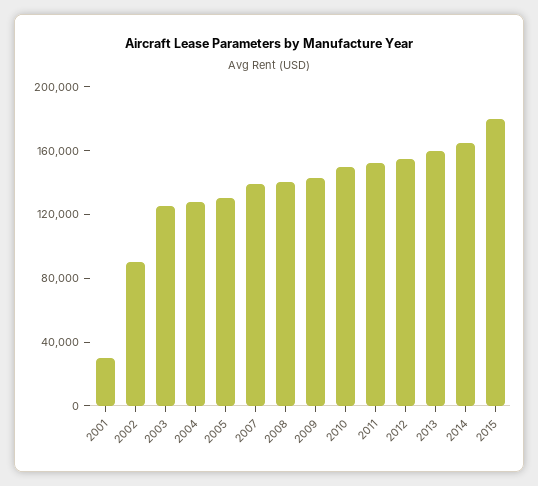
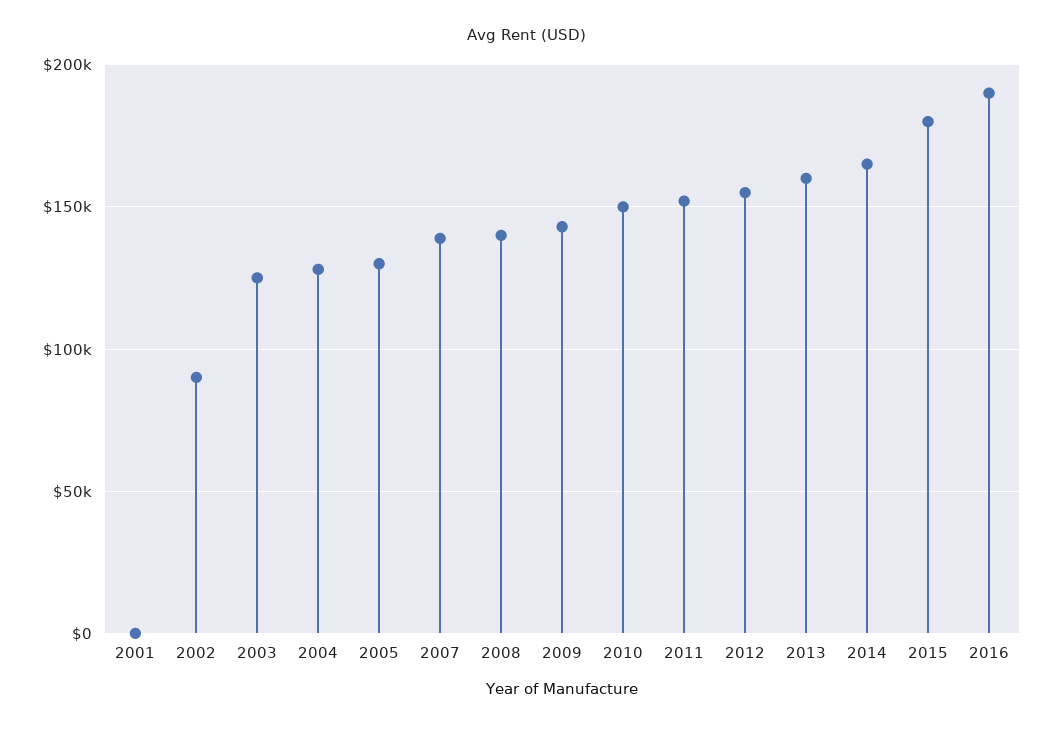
2001: 30000 -> 0
2016: none -> 190000

